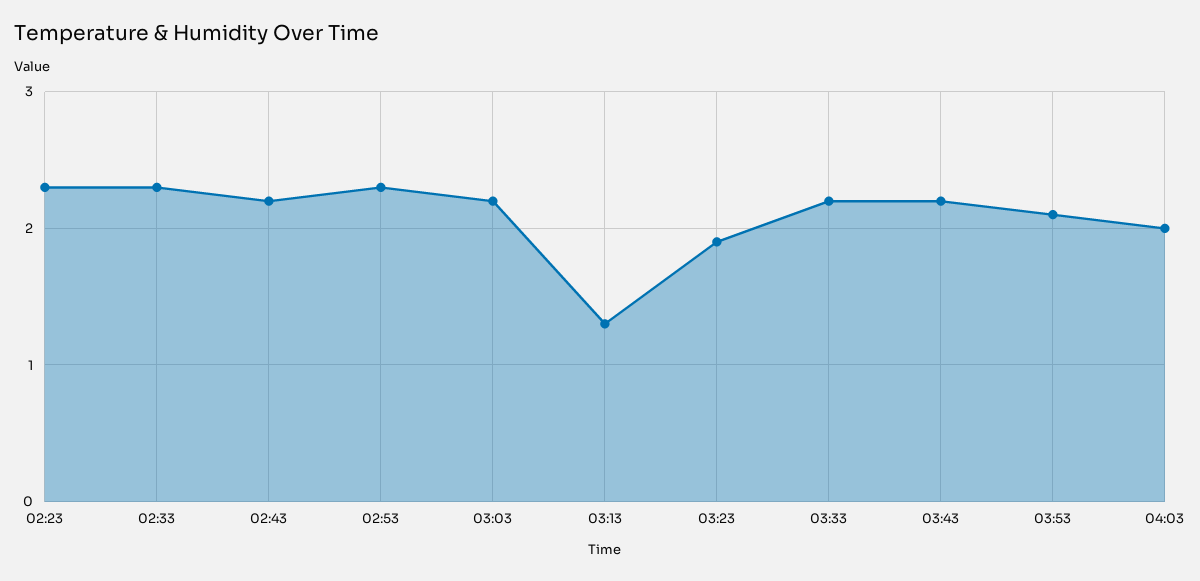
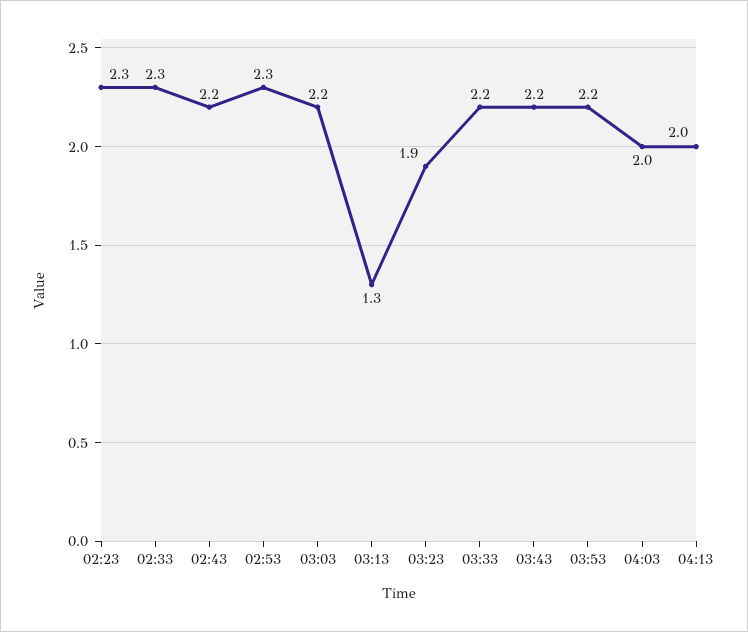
03:53: 2.1 -> 2.2
04:13: none -> 2

